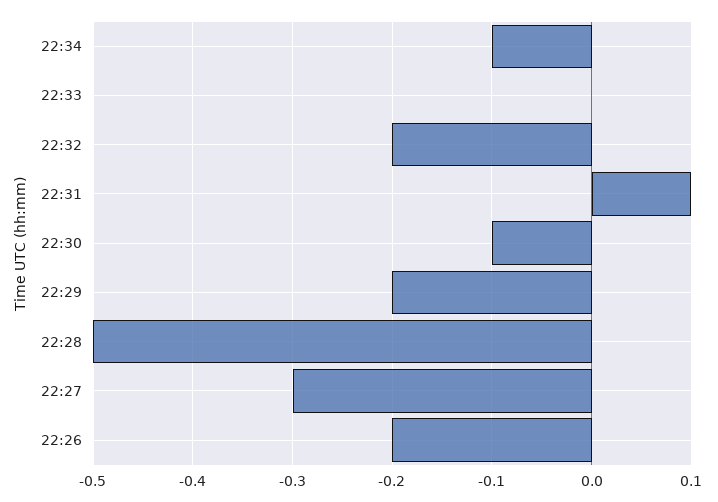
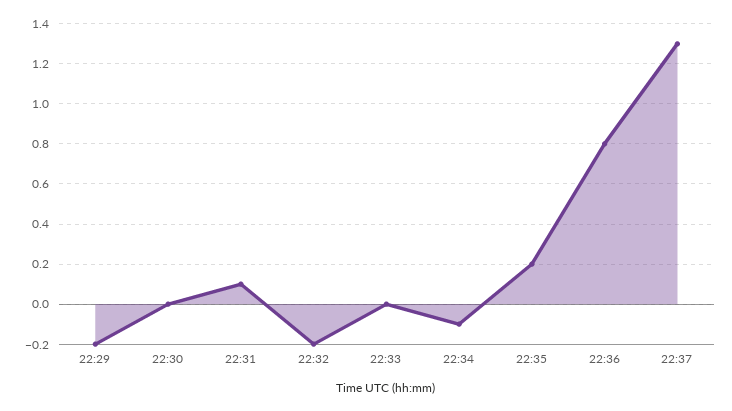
22:30: -0.1 -> 0
22:28: -0.5 -> none
22:27: -0.3 -> none
22:26: -0.2 -> none
22:35: none -> 0.2
22:36: none -> 0.8
22:37: none -> 1.3

